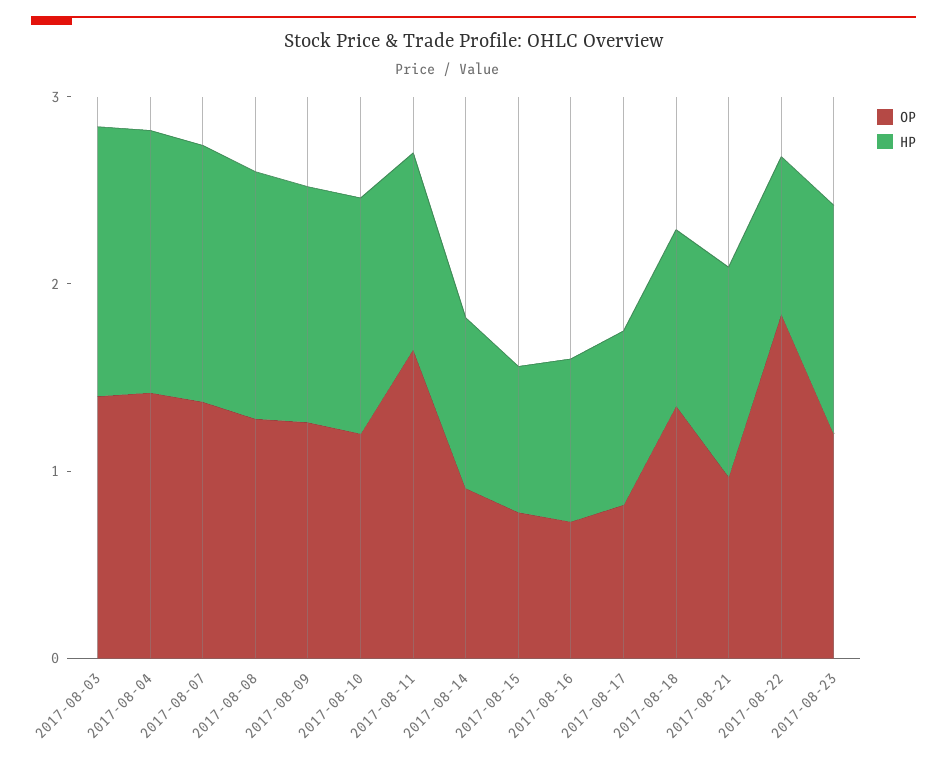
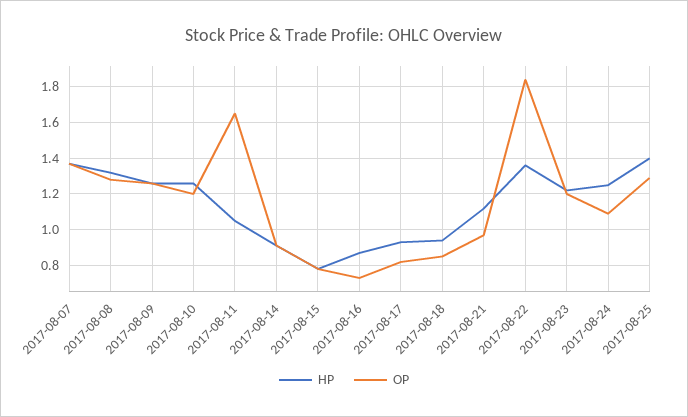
OP, 2017-08-03: 1.4 -> none
HP, 2017-08-03: 1.4 -> none
OP, 2017-08-04: 1.4 -> none
HP, 2017-08-04: 1.4 -> none
OP, 2017-08-18: 1.4 -> 0.85
HP, 2017-08-22: 0.8 -> 1.35
HP, 2017-08-24: none -> 1.25
OP, 2017-08-24: none -> 1.1
HP, 2017-08-25: none -> 1.4
OP, 2017-08-25: none -> 1.3

